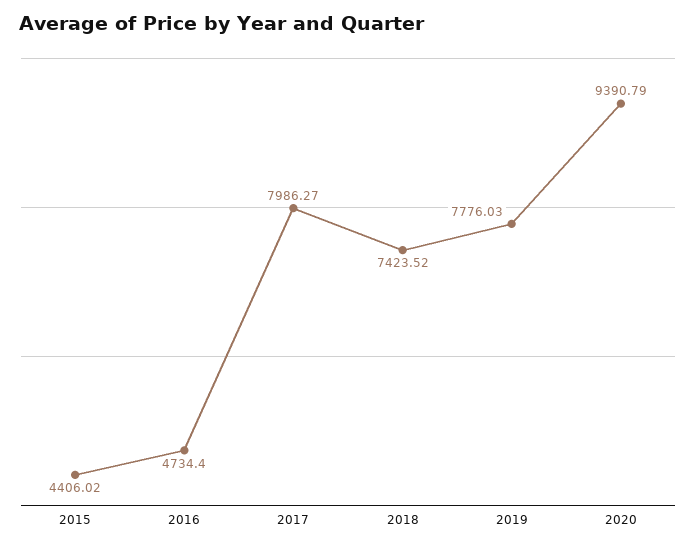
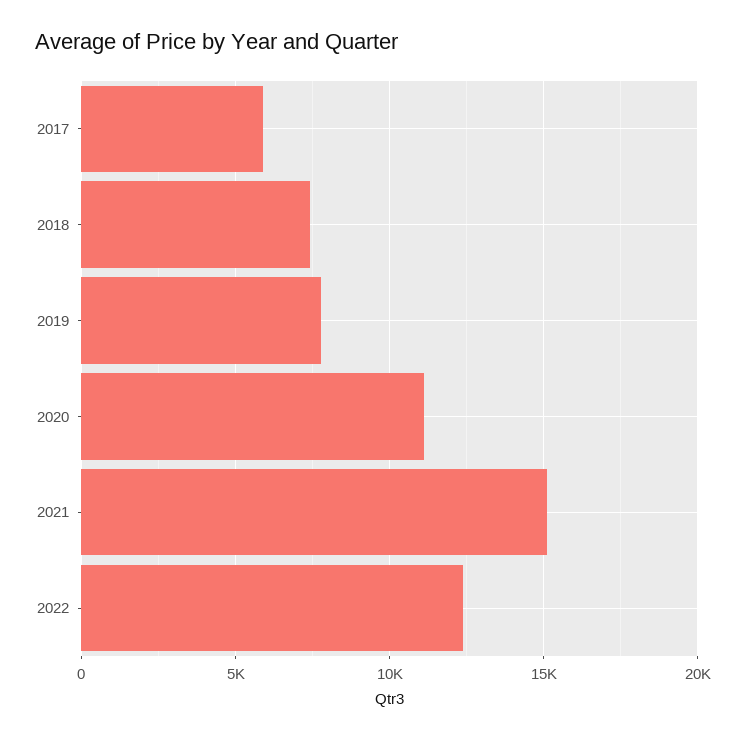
2015: 4406.02 -> none
2016: 4734.4 -> none
2017: 7986.27 -> 6000
2020: 9390.79 -> 11000
2021: none -> 15000
2022: none -> 12500

